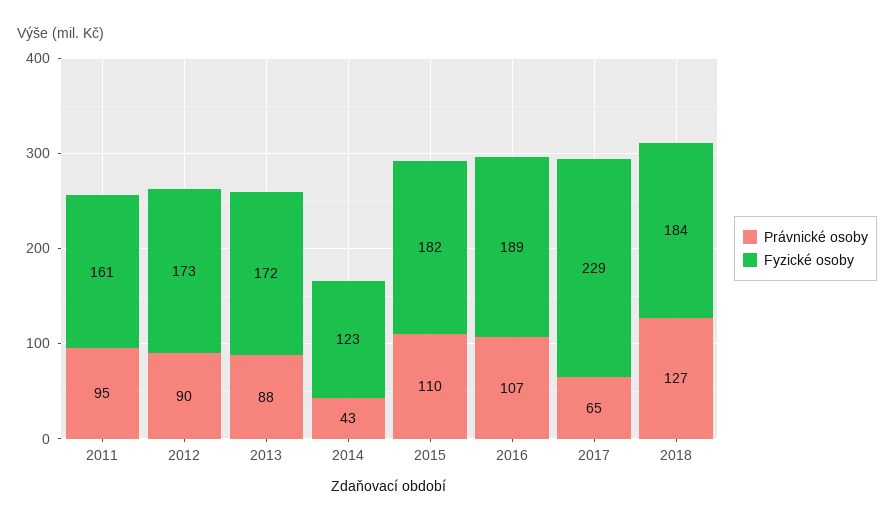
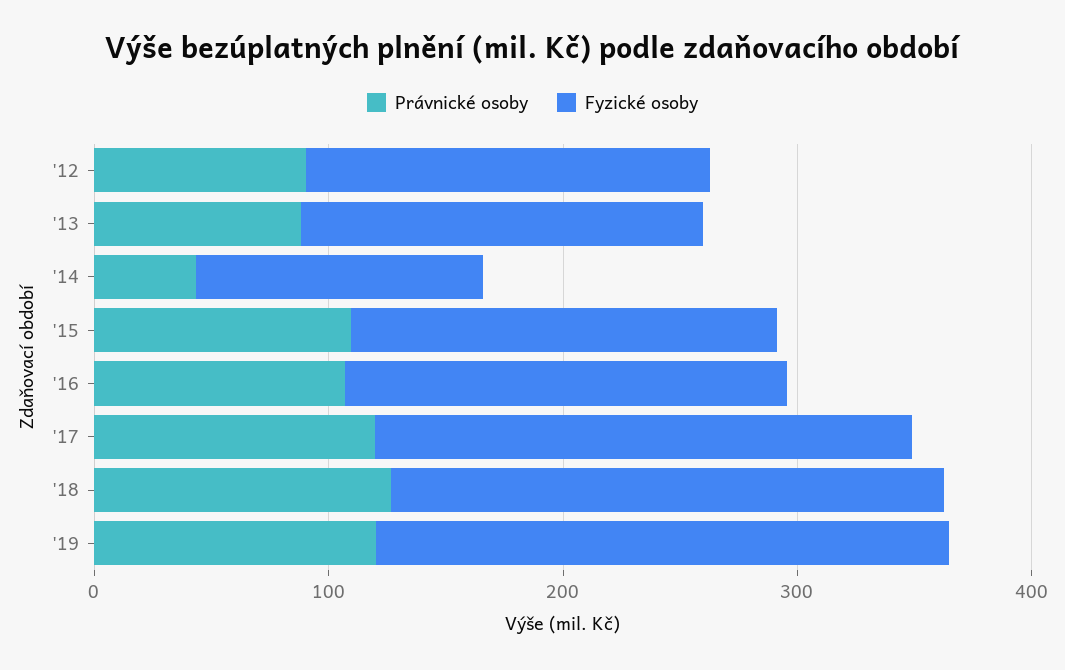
Právnické osoby, 2011: 95 -> none
Fyzické osoby, 2011: 161 -> none
Právnické osoby, 2017: 65 -> 120
Fyzické osoby, 2018: 184 -> 240
Právnické osoby, '19: none -> 120
Fyzické osoby, '19: none -> 240

